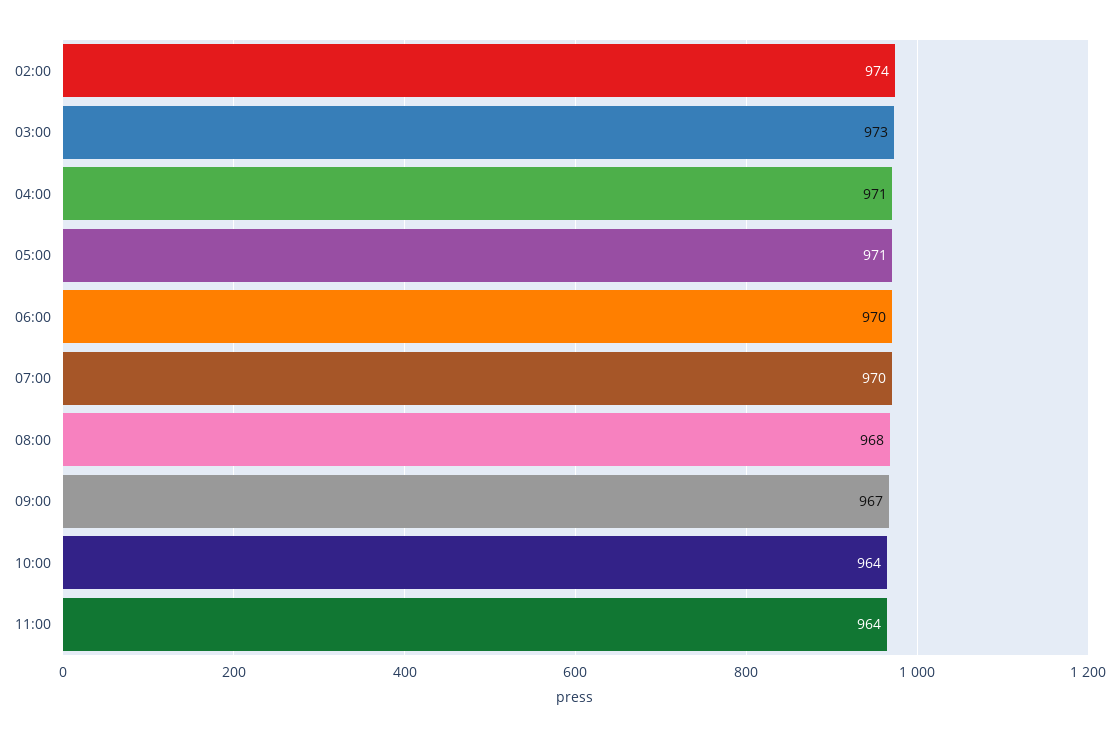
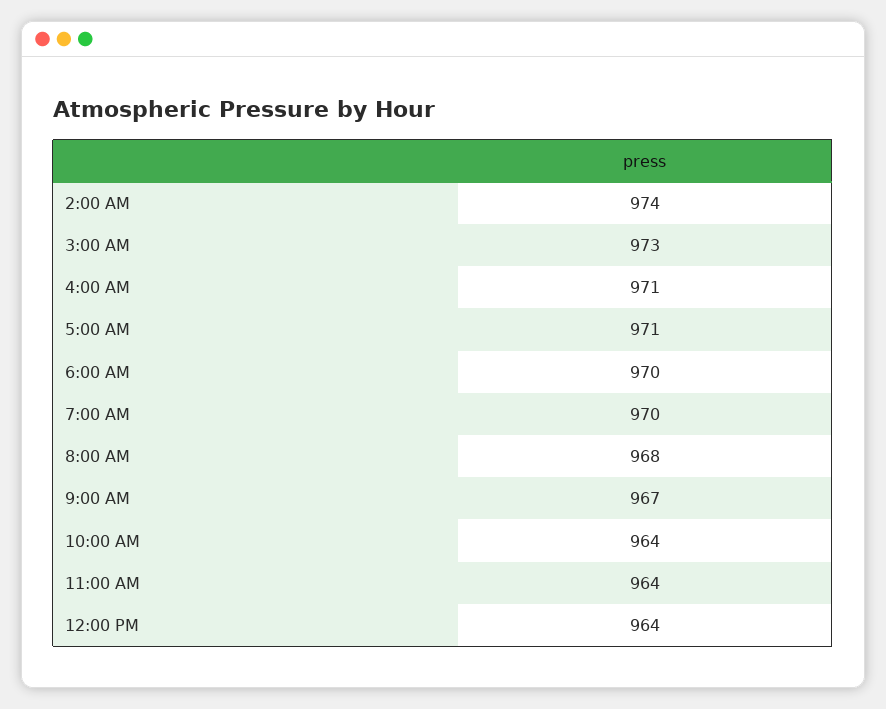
12:00 PM: none -> 964

